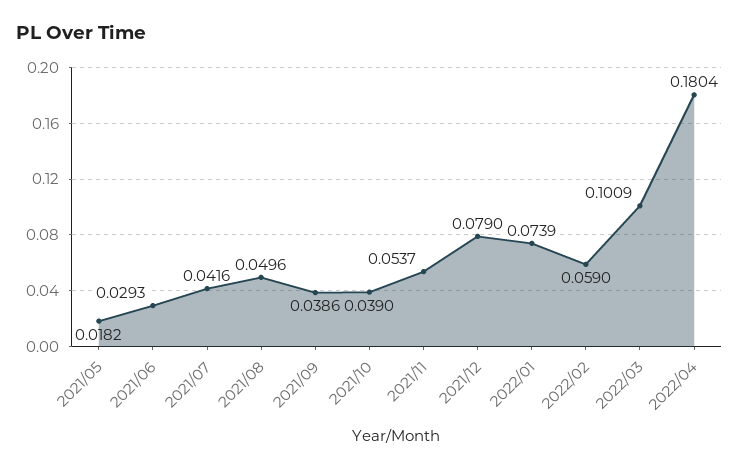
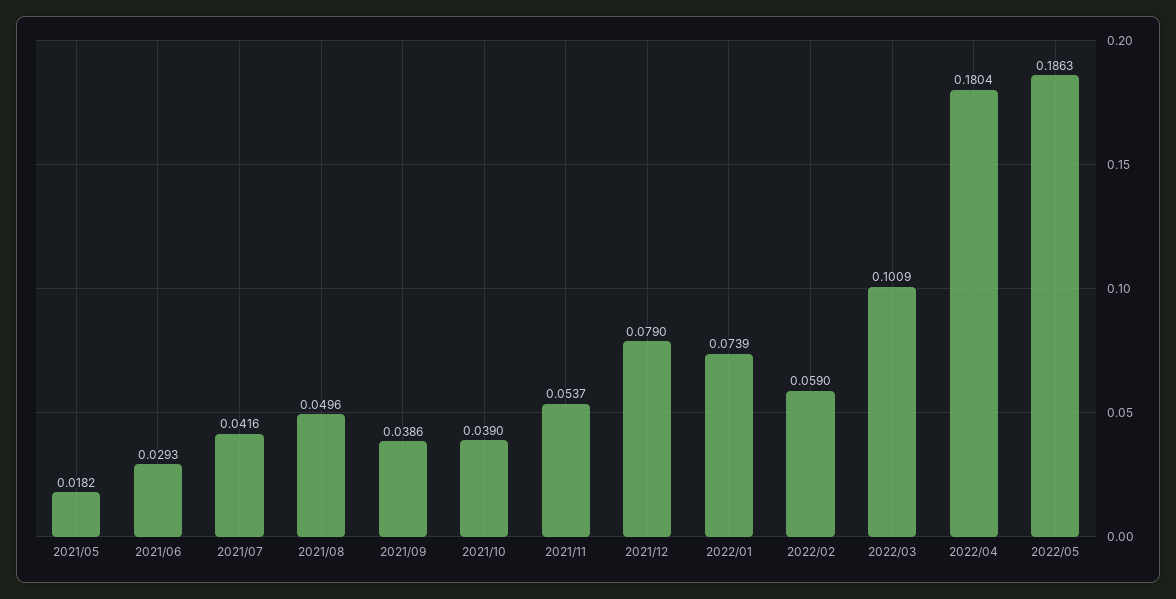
2022/05: none -> 0.1863

